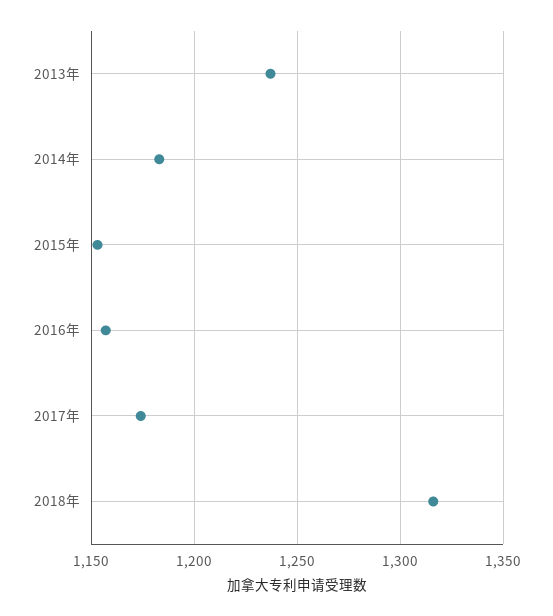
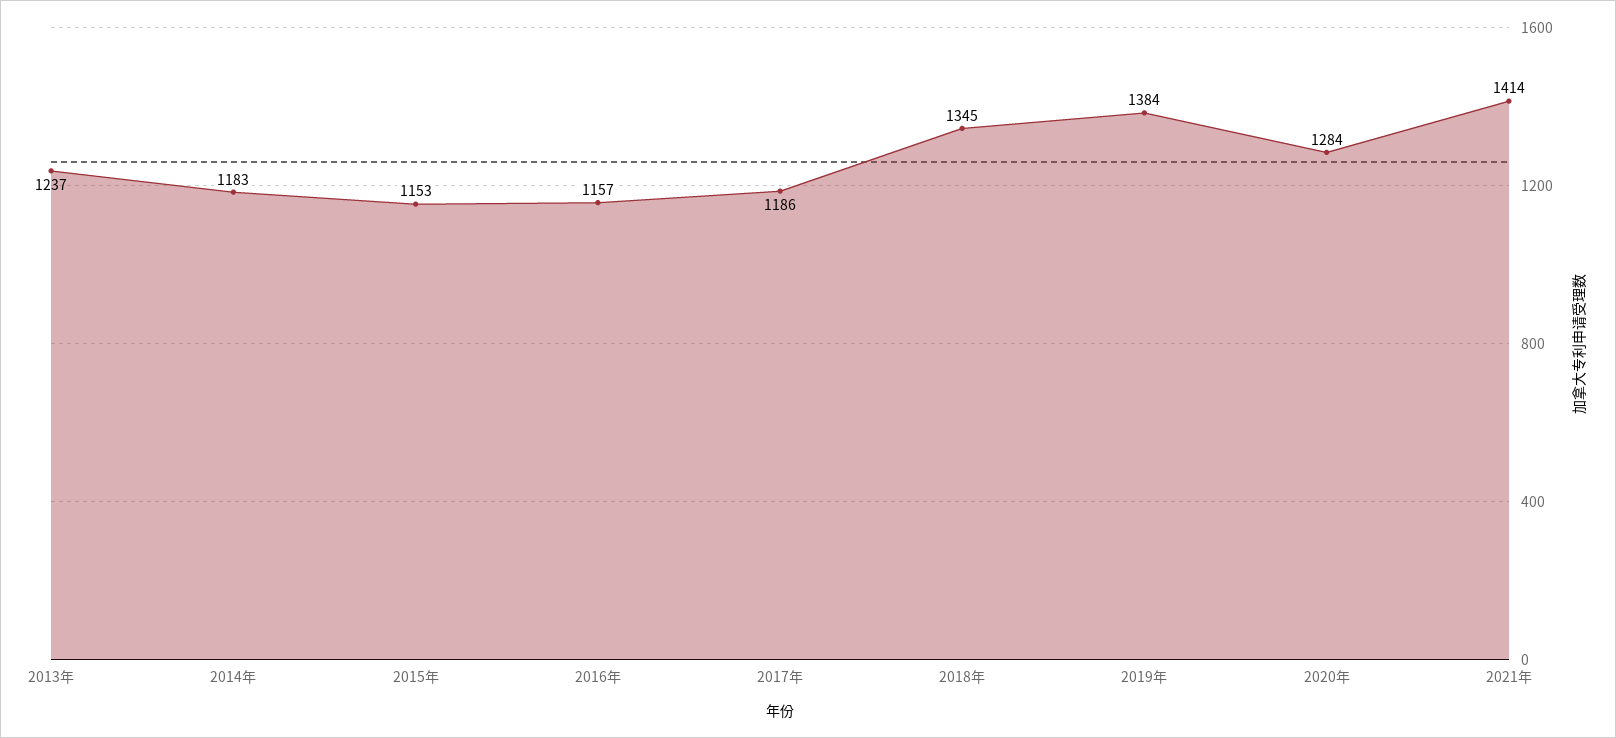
2017年: 1175 -> 1186
2018年: 1315 -> 1345
2019年: none -> 1384
2020年: none -> 1284
2021年: none -> 1414

